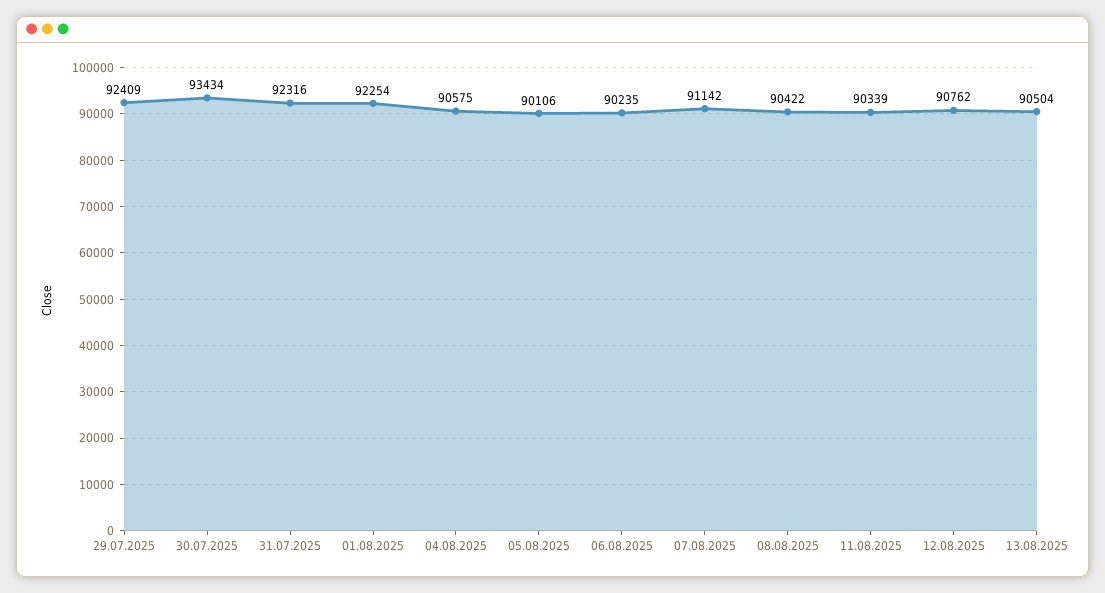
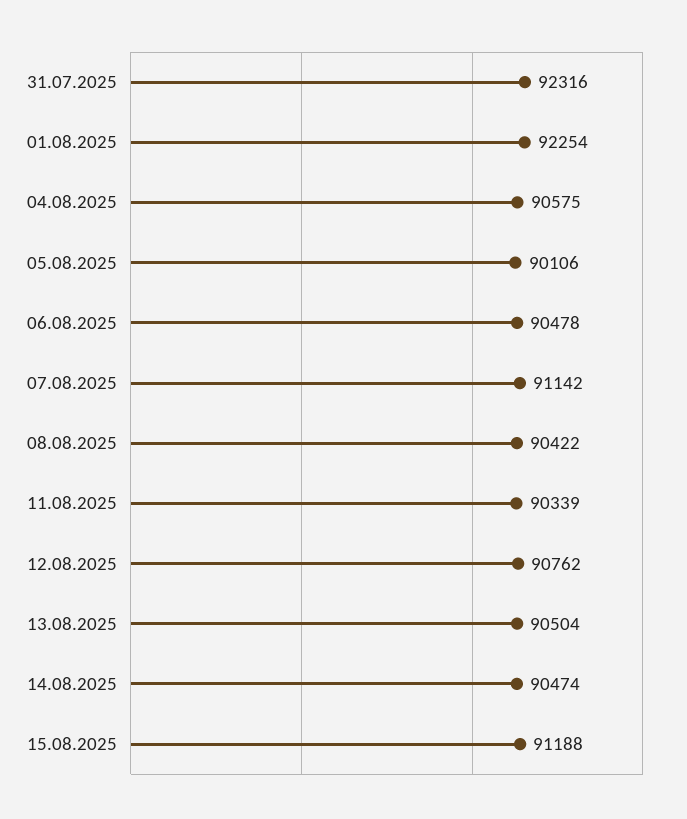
29.07.2025: 92409 -> none
30.07.2025: 93434 -> none
06.08.2025: 90235 -> 90478
14.08.2025: none -> 90474
15.08.2025: none -> 91188

